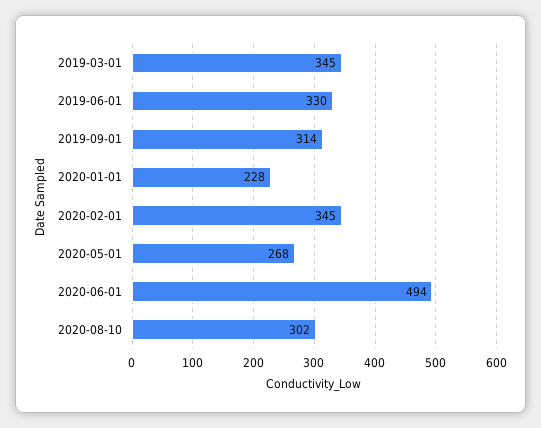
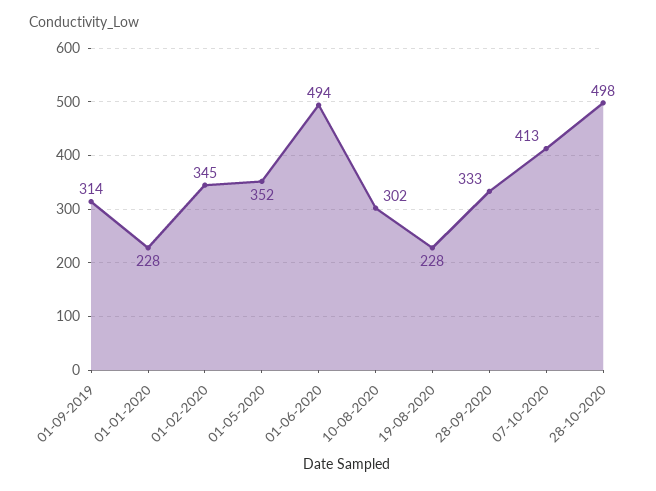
2019-03-01: 345 -> none
2019-06-01: 330 -> none
2020-05-01: 268 -> 352
19-08-2020: none -> 228
28-09-2020: none -> 333
07-10-2020: none -> 413
28-10-2020: none -> 498

